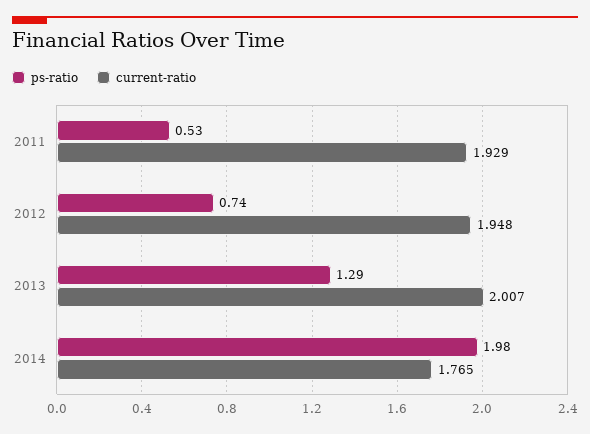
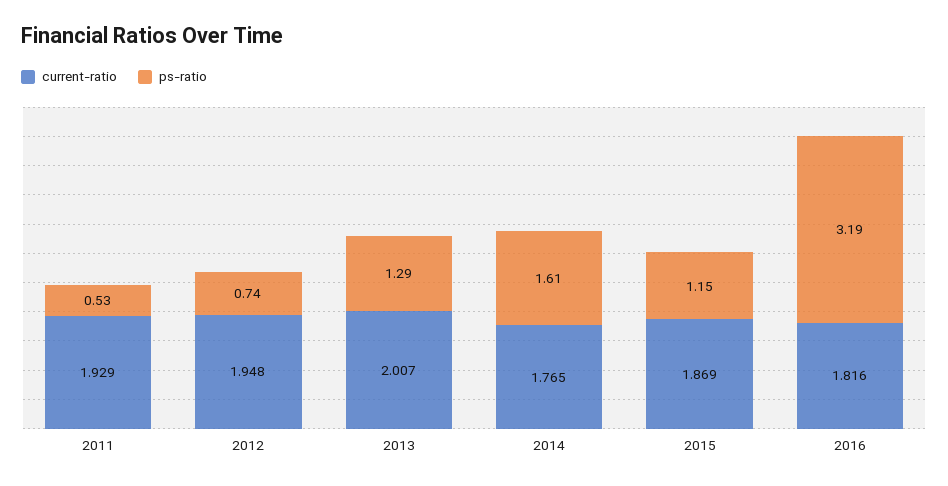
ps-ratio, 2014: 1.98 -> 1.61
current-ratio, 2015: none -> 1.869
ps-ratio, 2015: none -> 1.15
current-ratio, 2016: none -> 1.816
ps-ratio, 2016: none -> 3.19

